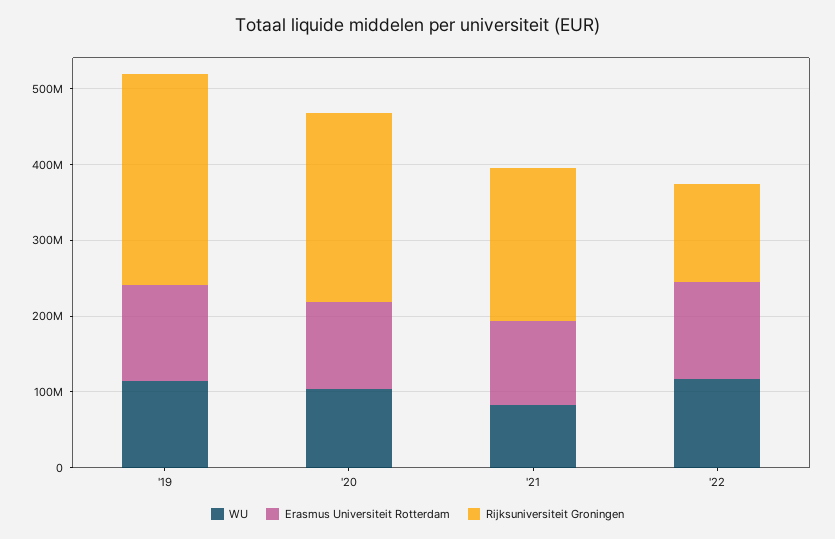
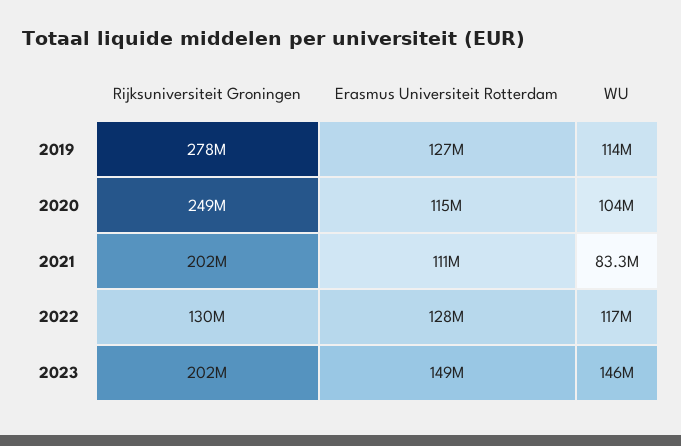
Rijksuniversiteit Groningen, 2023: none -> 202000000
Erasmus Universiteit Rotterdam, 2023: none -> 149000000
WU, 2023: none -> 146000000

